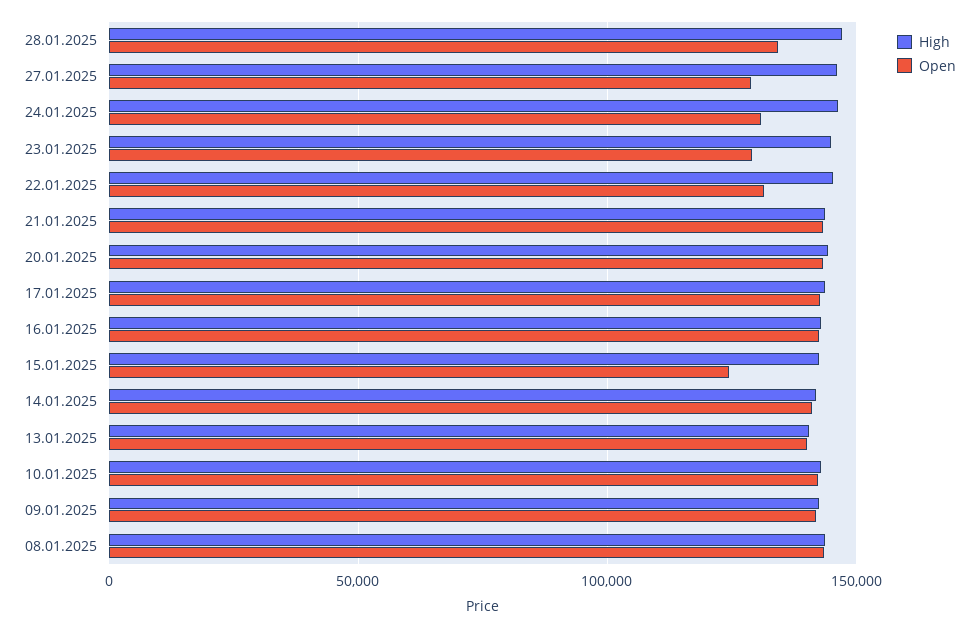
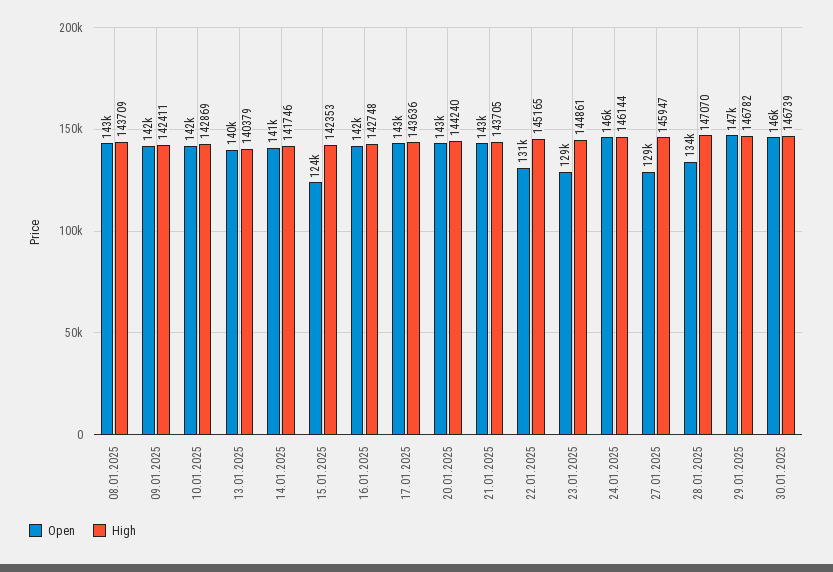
Open, 24.01.2025: 130000 -> 146000
Open, 29.01.2025: none -> 147000
High, 29.01.2025: none -> 146782
Open, 30.01.2025: none -> 146000
High, 30.01.2025: none -> 146739

